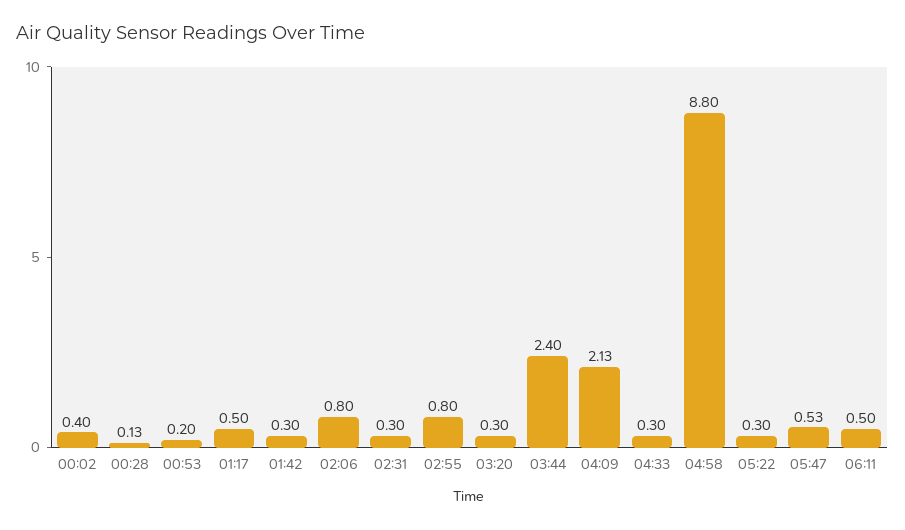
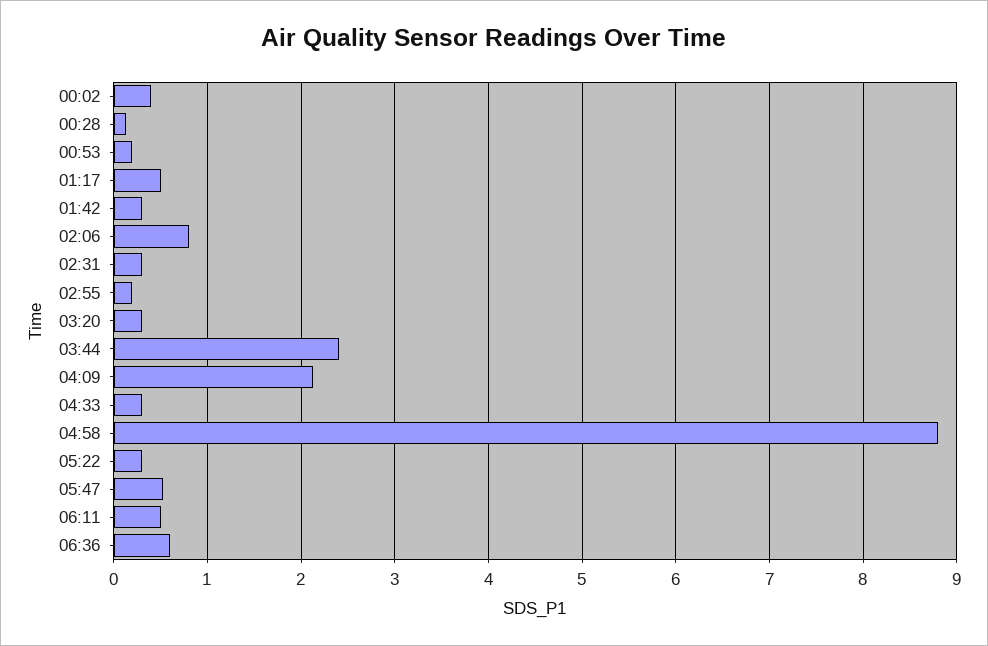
02:55: 0.8 -> 0.2
06:36: none -> 0.6

